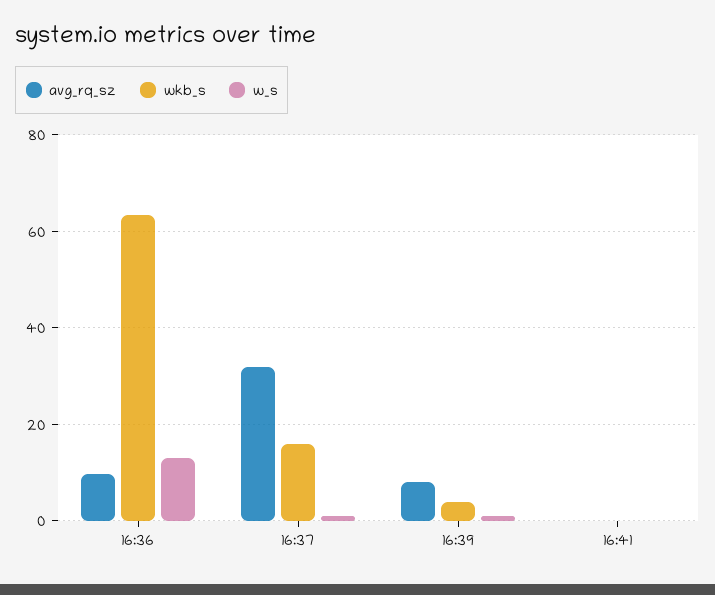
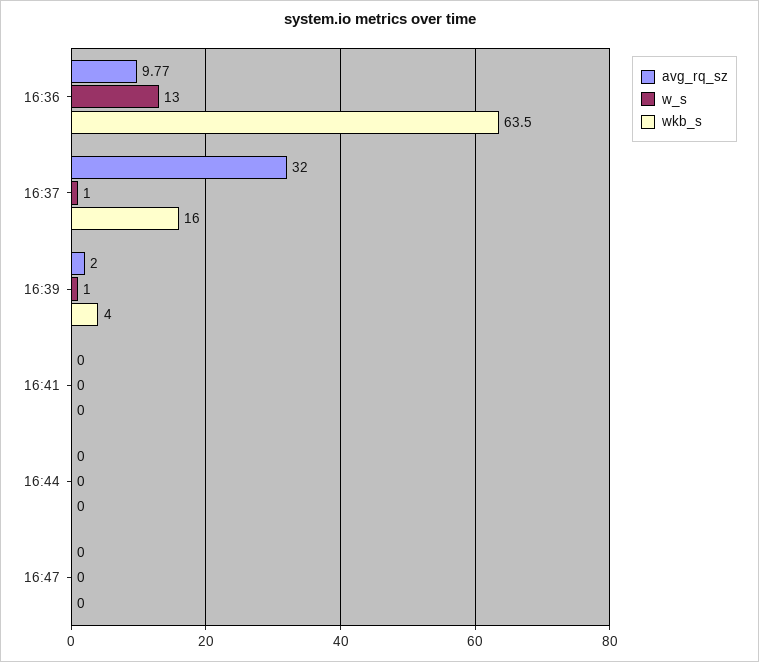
avg_rq_sz, 16:39: 8 -> 2
avg_rq_sz, 16:44: none -> 0
w_s, 16:44: none -> 0
wkb_s, 16:44: none -> 0
avg_rq_sz, 16:47: none -> 0
w_s, 16:47: none -> 0
wkb_s, 16:47: none -> 0

